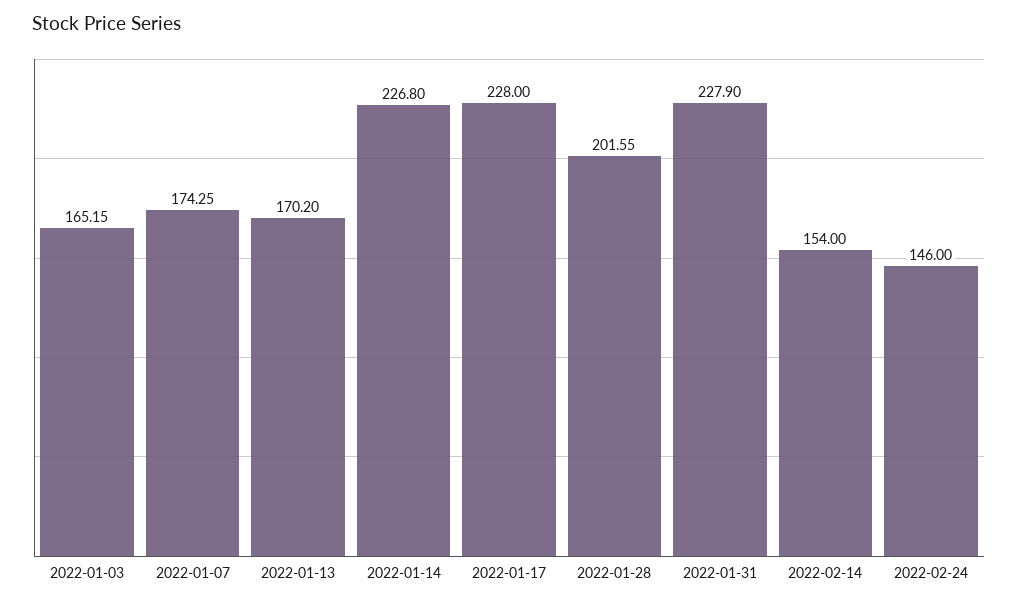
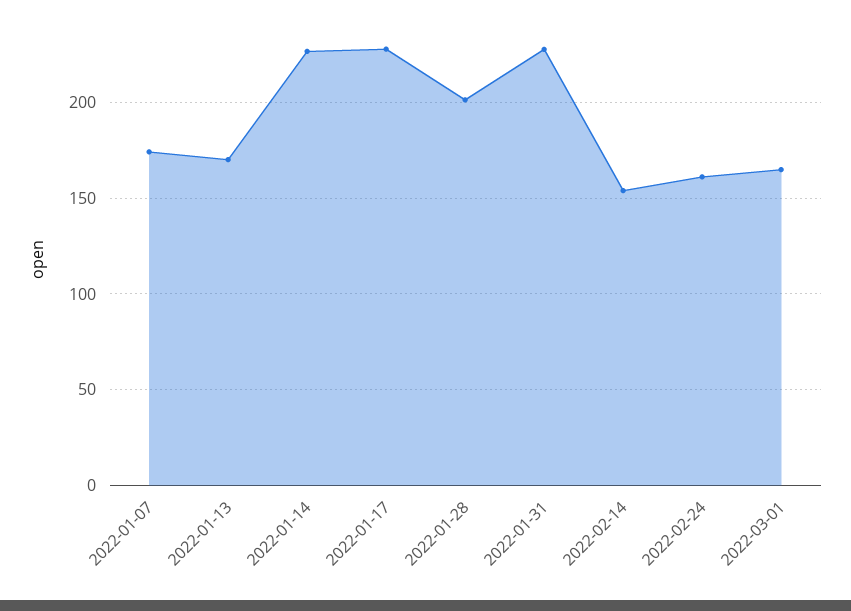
2022-01-03: 165.15 -> none
2022-02-24: 146 -> 160
2022-03-01: none -> 165

